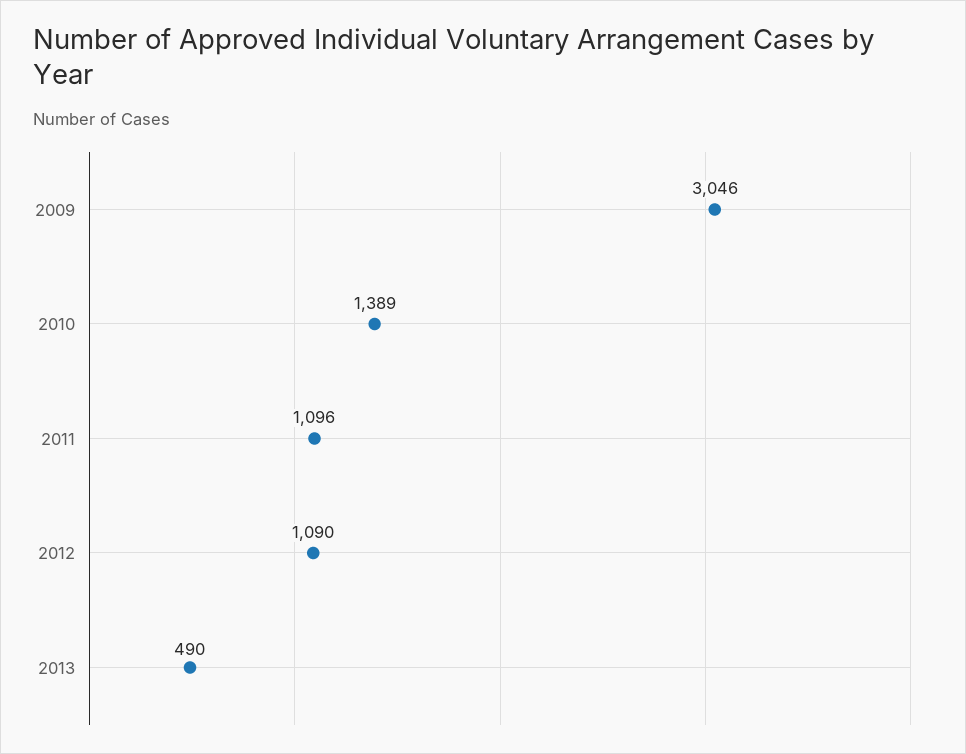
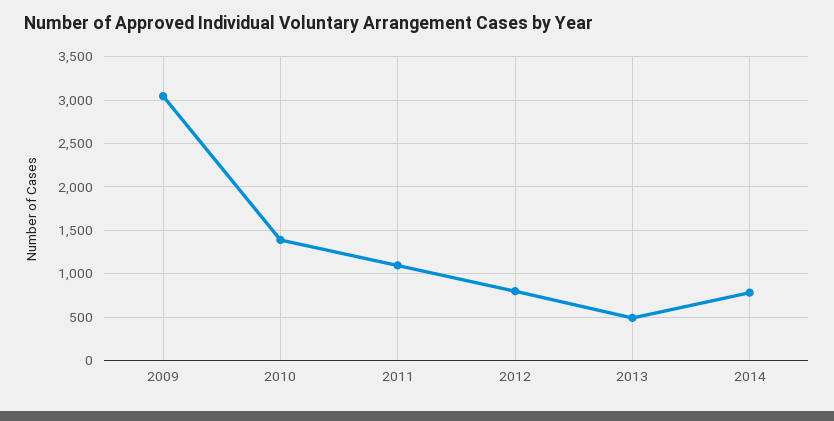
2012: 1090 -> 800
2014: none -> 800

